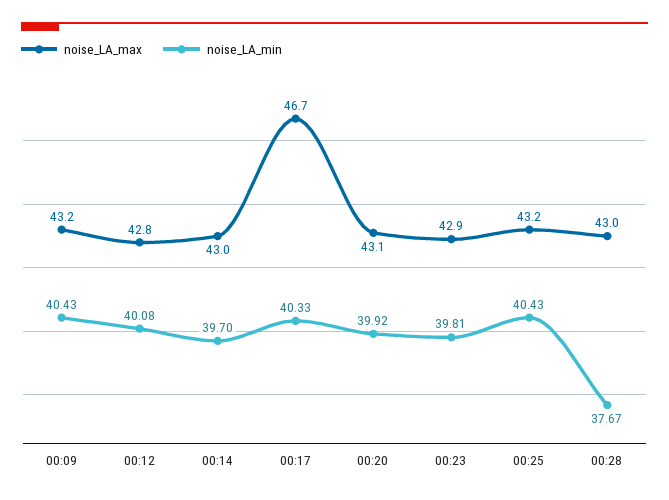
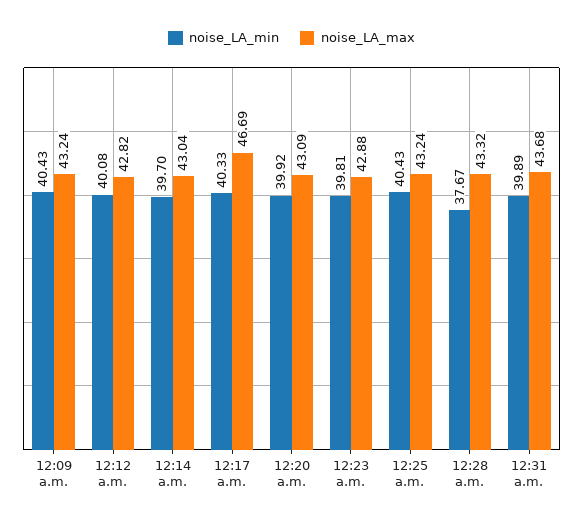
noise_LA_max, 00:28: 43 -> 43.32
noise_LA_min, 12:31 a.m.: none -> 39.89
noise_LA_max, 12:31 a.m.: none -> 43.68

